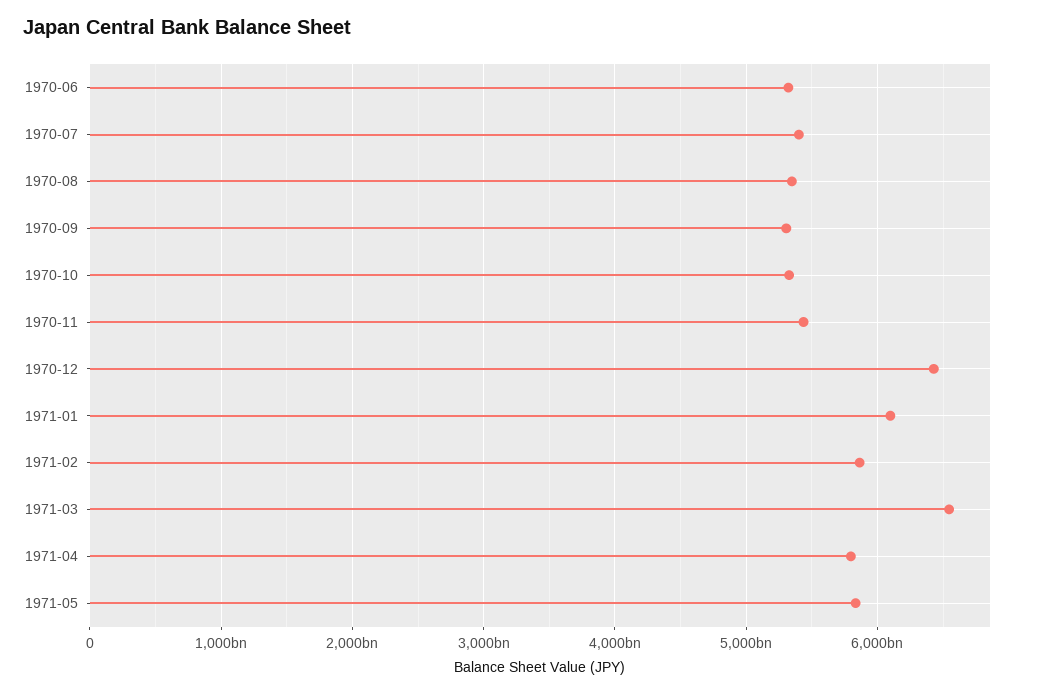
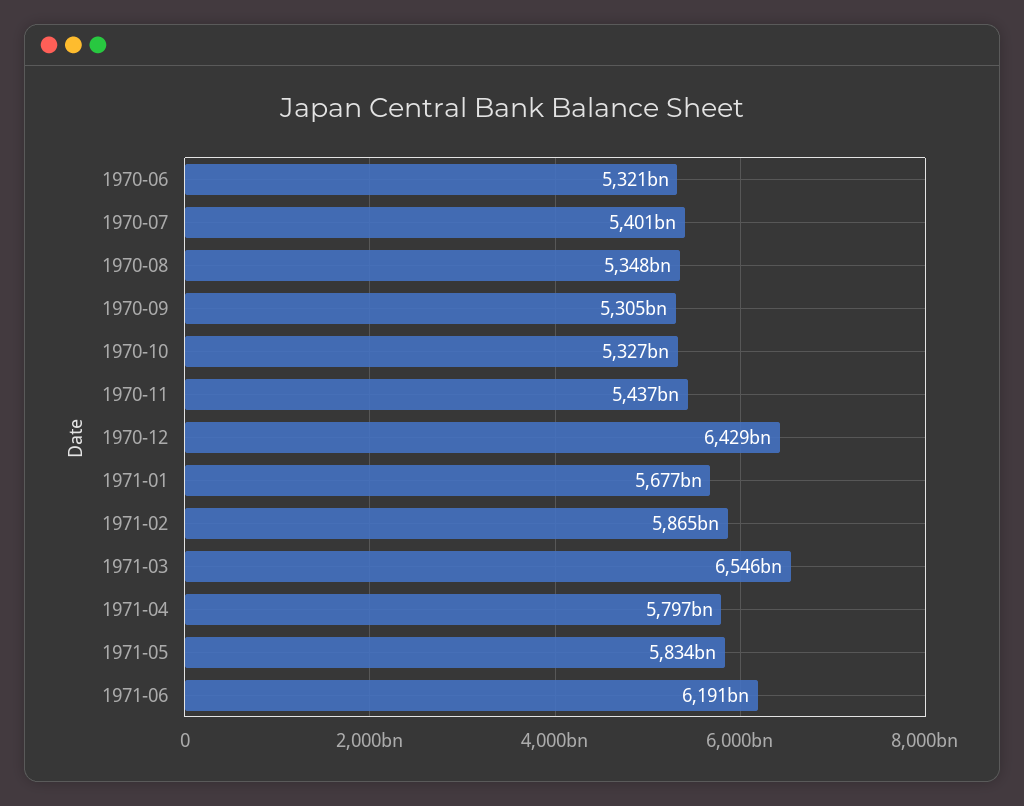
1971-01: 6100000000000 -> 5677000000000
1971-06: none -> 6191000000000

